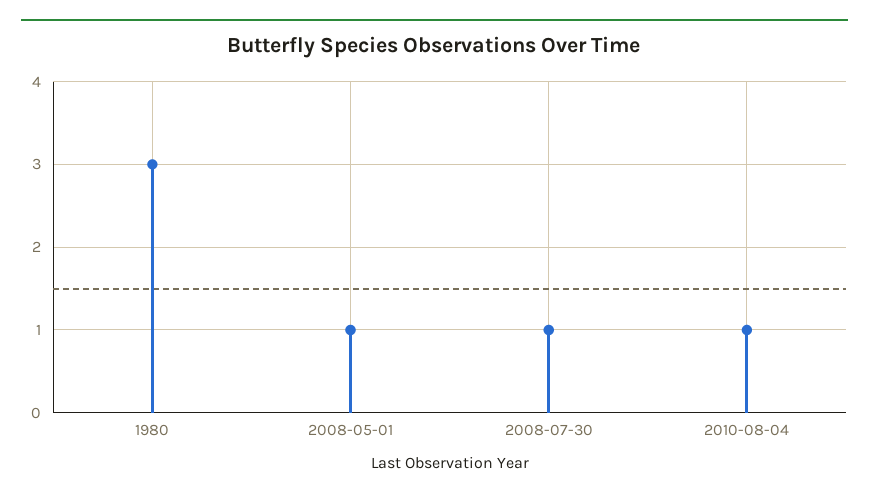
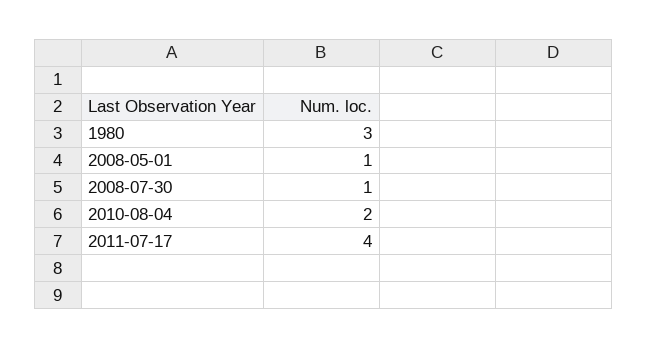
2010-08-04: 1 -> 2
2011-07-17: none -> 4

